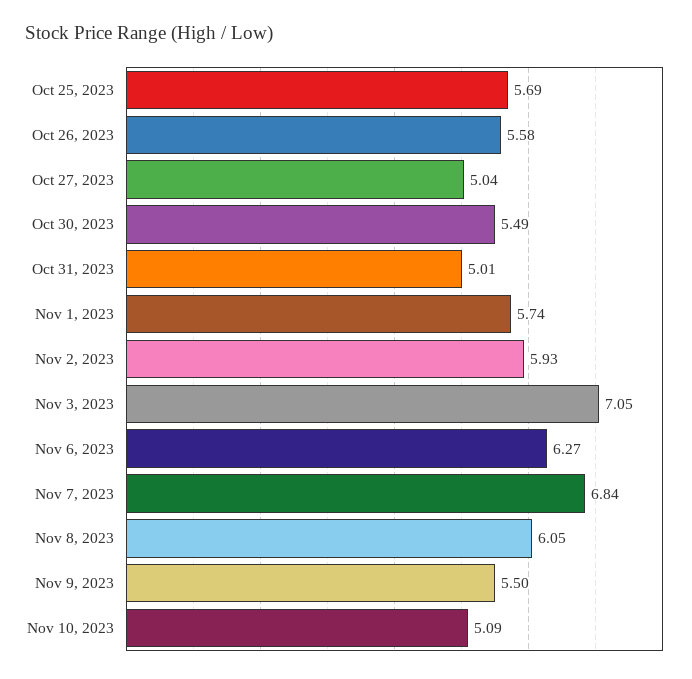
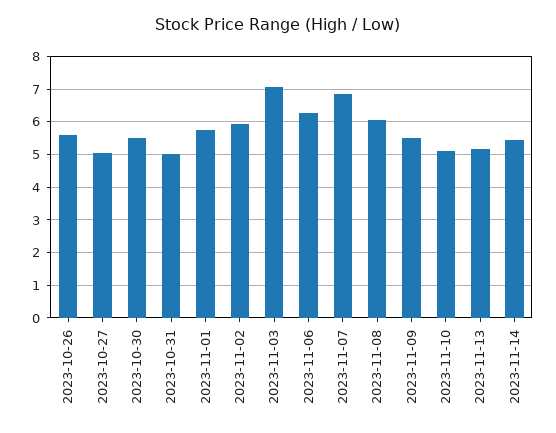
Oct 25, 2023: 5.69 -> none
2023-11-13: none -> 5.2
2023-11-14: none -> 5.4

